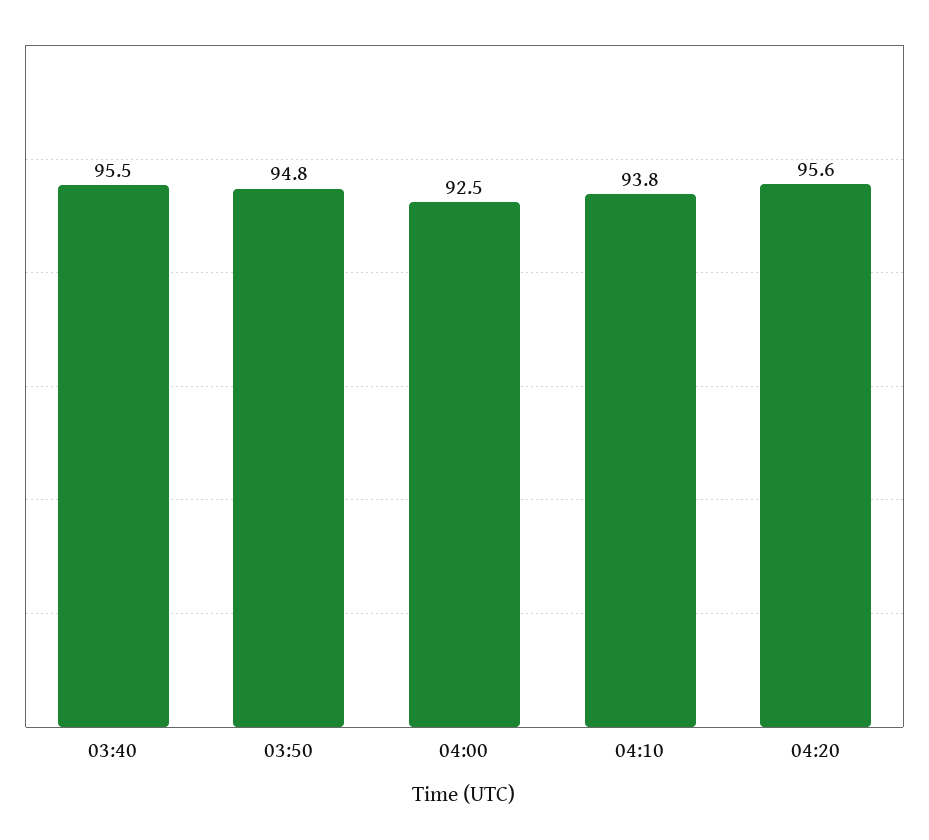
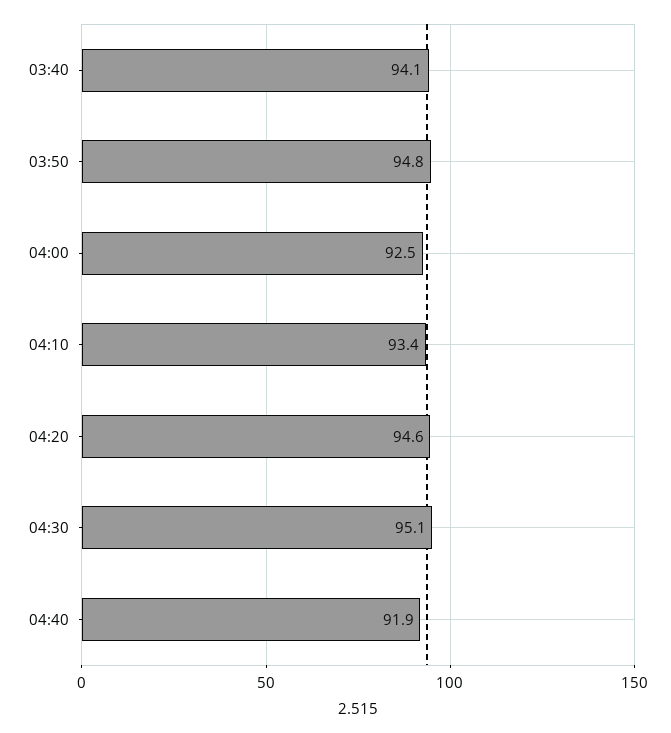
03:40: 95.5 -> 94.1
04:10: 93.8 -> 93.4
04:20: 95.6 -> 94.6
04:30: none -> 95.1
04:40: none -> 91.9

